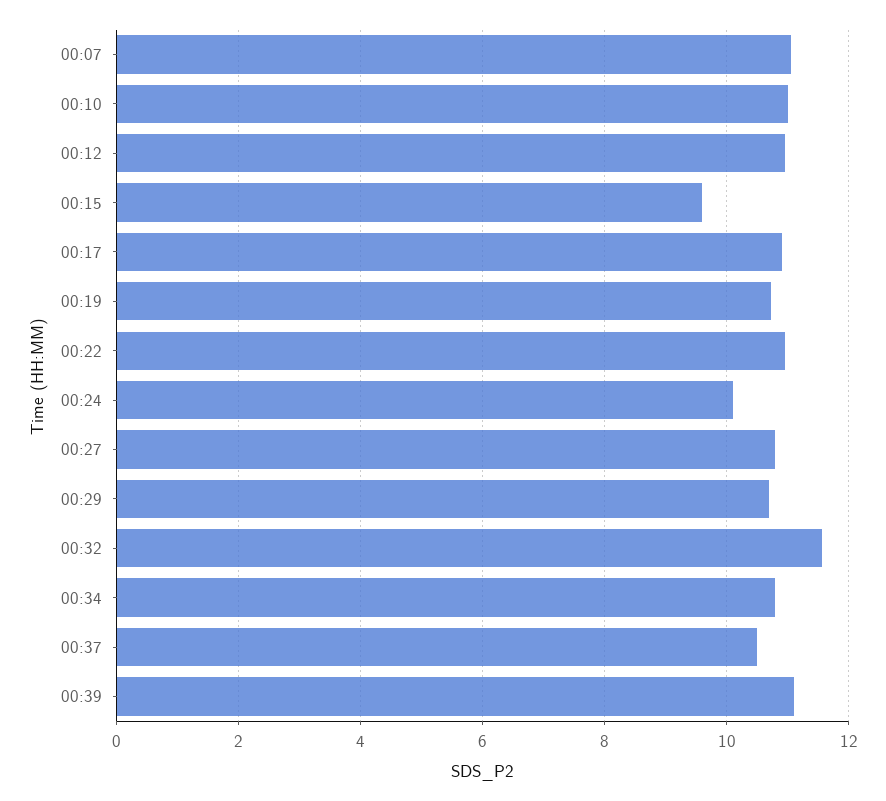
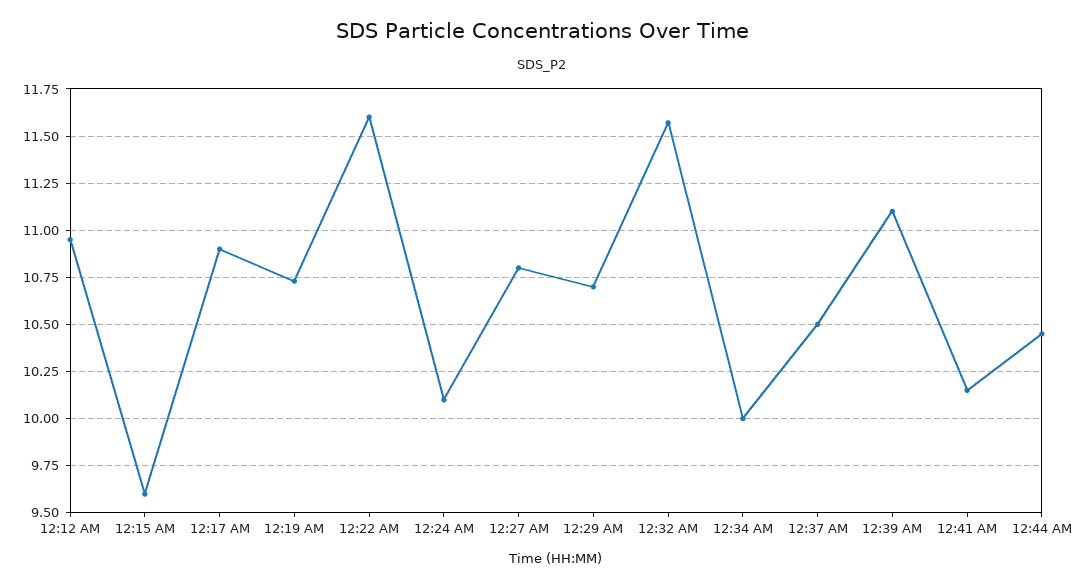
00:07: 11 -> none
00:10: 11 -> none
00:22: 11 -> 11.6
00:34: 10.8 -> 10
12:41 AM: none -> 10.15
12:44 AM: none -> 10.45

